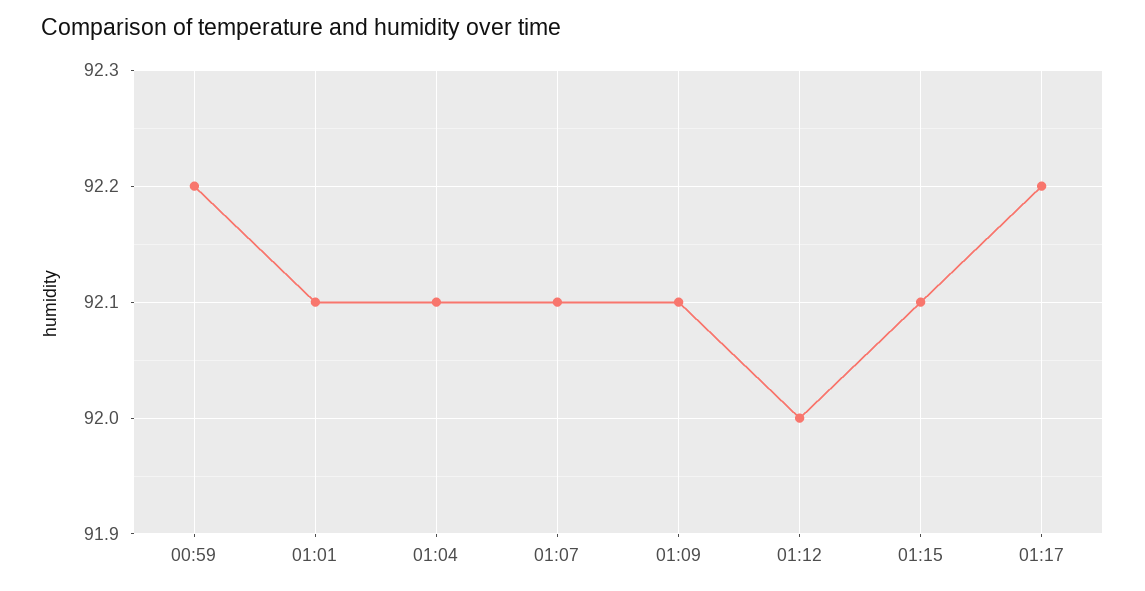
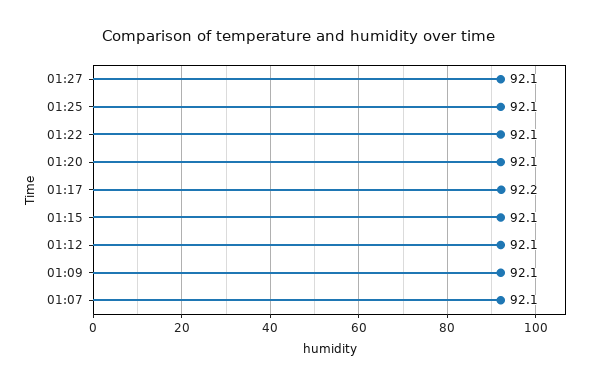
00:59: 92.2 -> none
01:01: 92.1 -> none
01:04: 92.1 -> none
01:12: 92 -> 92.1
01:27: none -> 92.1
01:25: none -> 92.1
01:22: none -> 92.1
01:20: none -> 92.1

